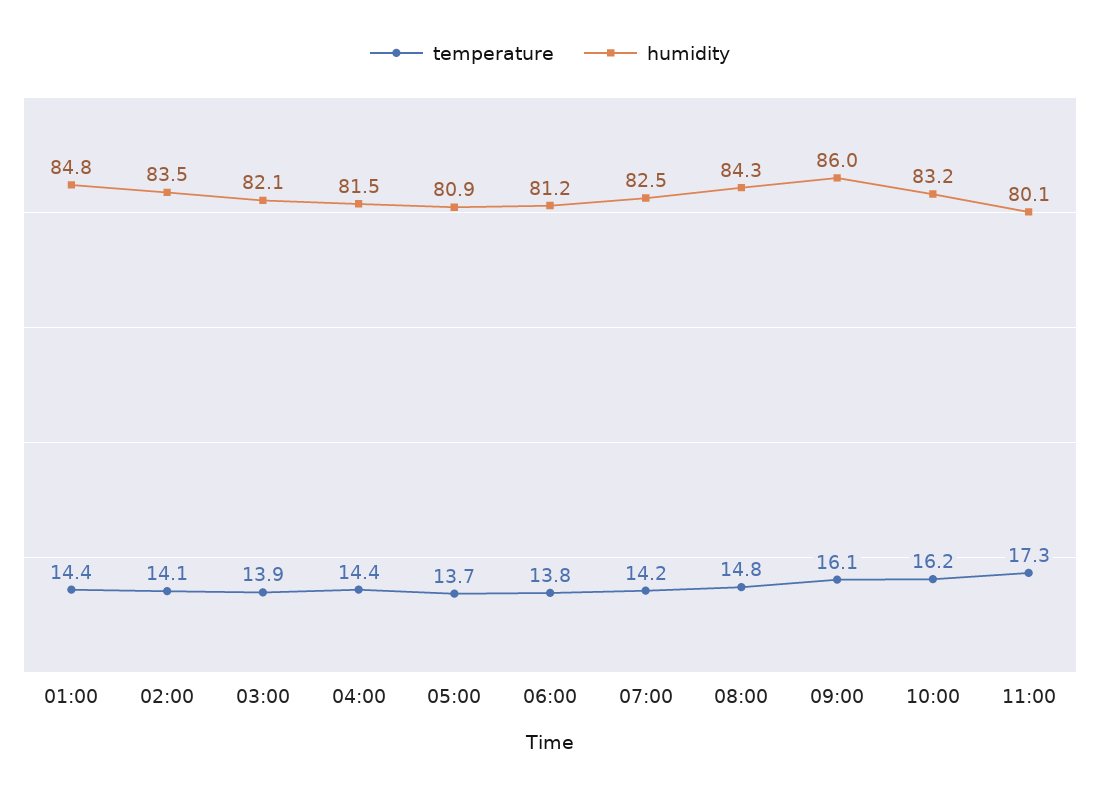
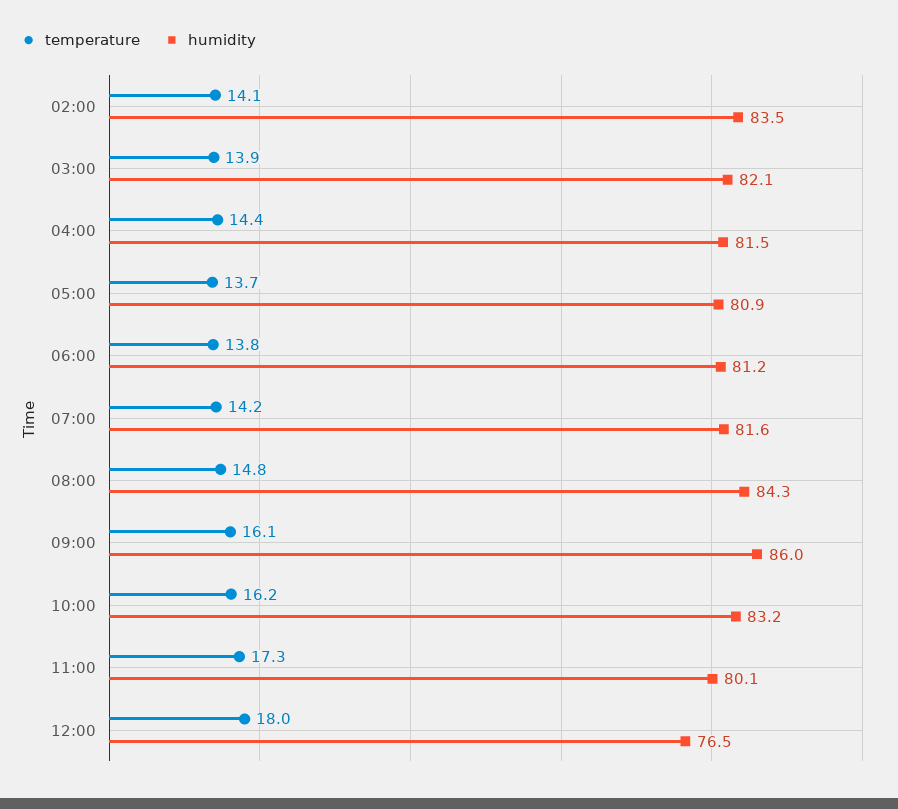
temperature, 01:00: 14.4 -> none
humidity, 01:00: 84.8 -> none
humidity, 07:00: 82.5 -> 81.6
temperature, 12:00: none -> 18
humidity, 12:00: none -> 76.5

